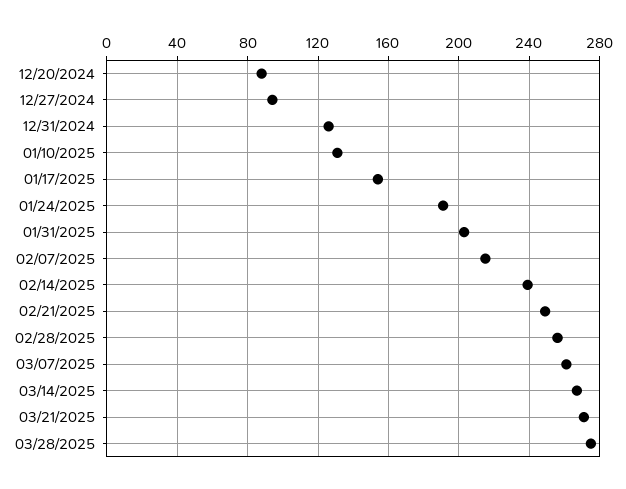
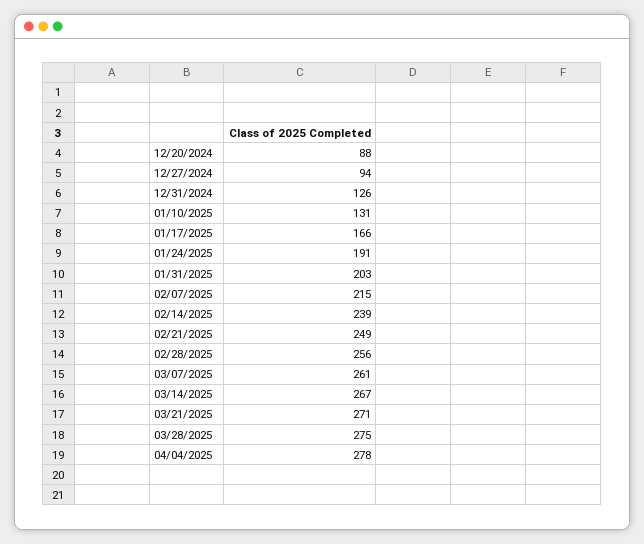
01/17/2025: 155 -> 166
04/04/2025: none -> 278

